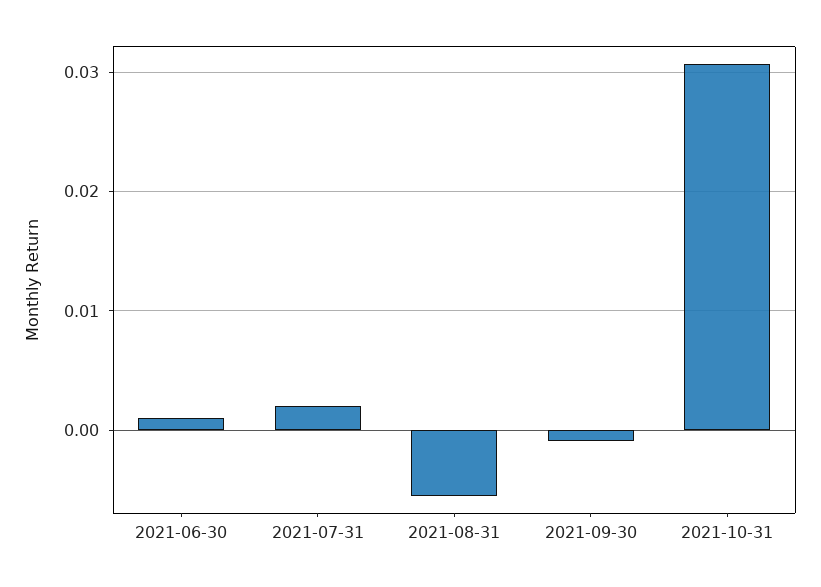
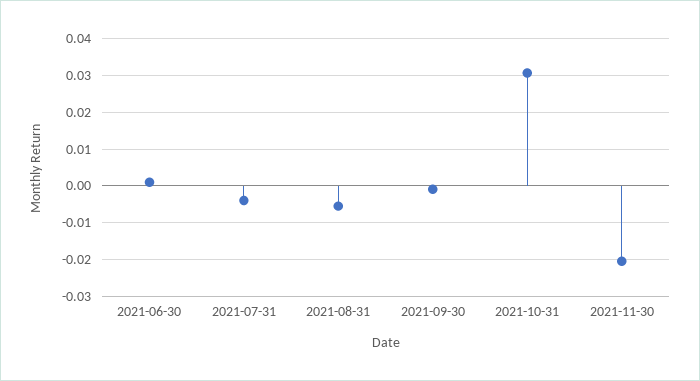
2021-07-31: 0.002 -> -0.004
2021-11-30: none -> -0.02

